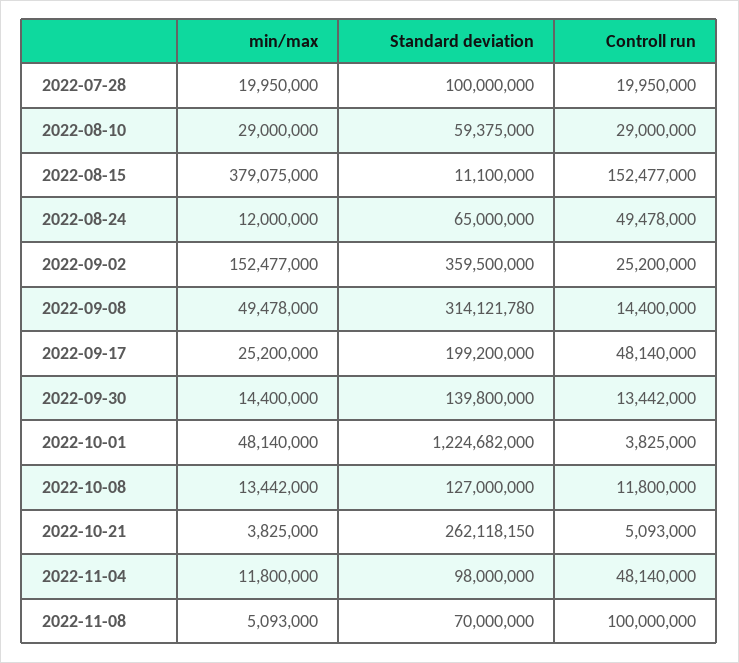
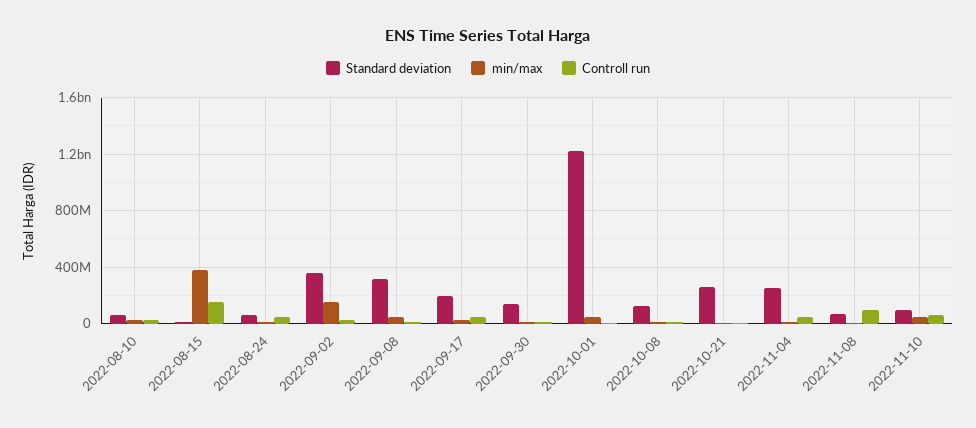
min/max, 2022-07-28: 19950000 -> none
Standard deviation, 2022-07-28: 100000000 -> none
Controll run, 2022-07-28: 19950000 -> none
Standard deviation, 2022-11-04: 98000000 -> 250000000
Standard deviation, 2022-11-10: none -> 100000000
min/max, 2022-11-10: none -> 50000000
Controll run, 2022-11-10: none -> 50000000

